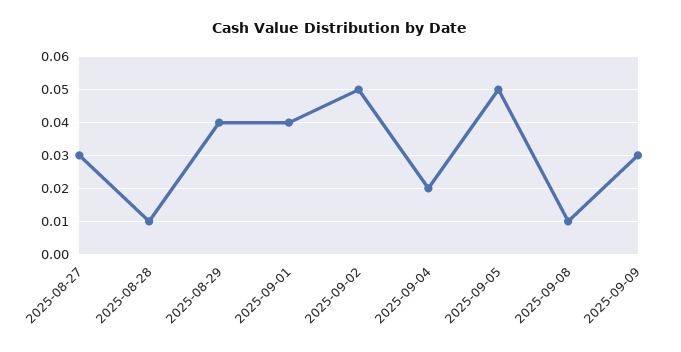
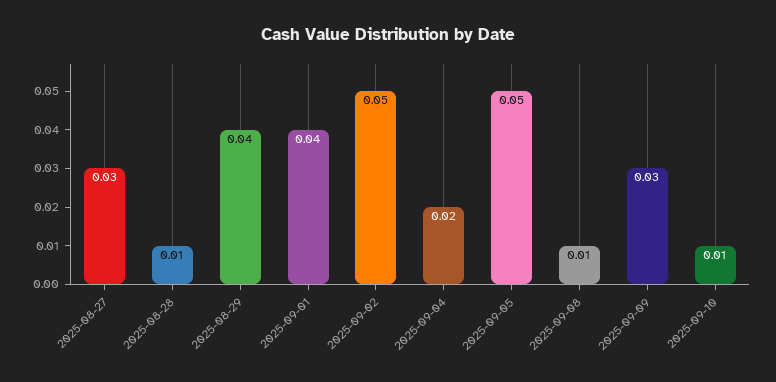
2025-09-10: none -> 0.01

